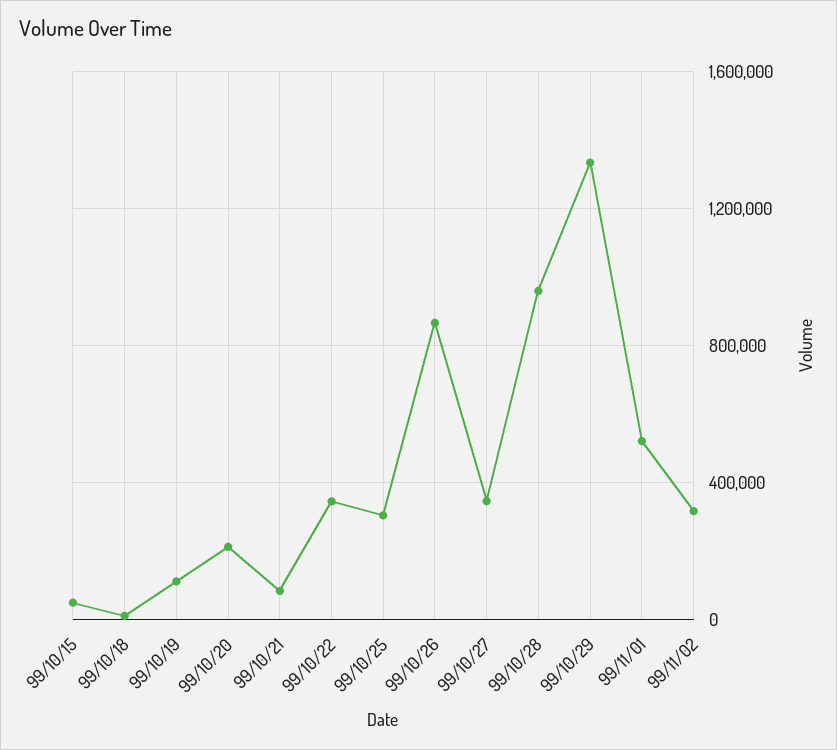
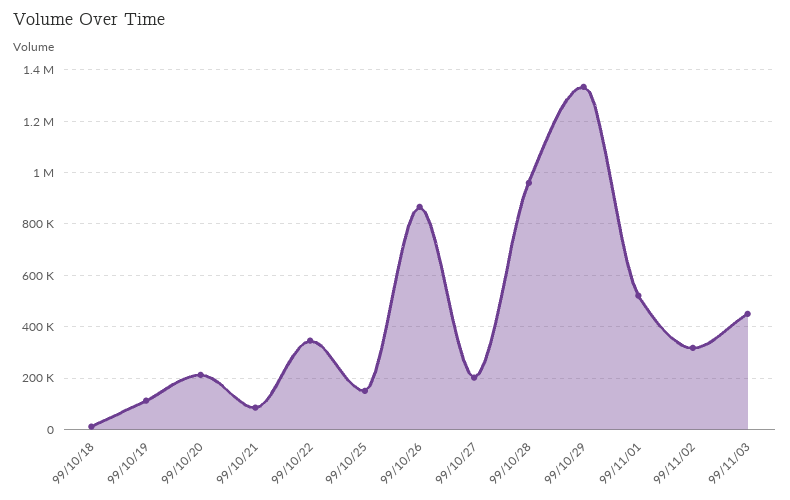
99/10/15: 50000 -> none
99/10/25: 300000 -> 150000
99/10/27: 350000 -> 200000
99/11/03: none -> 450000

